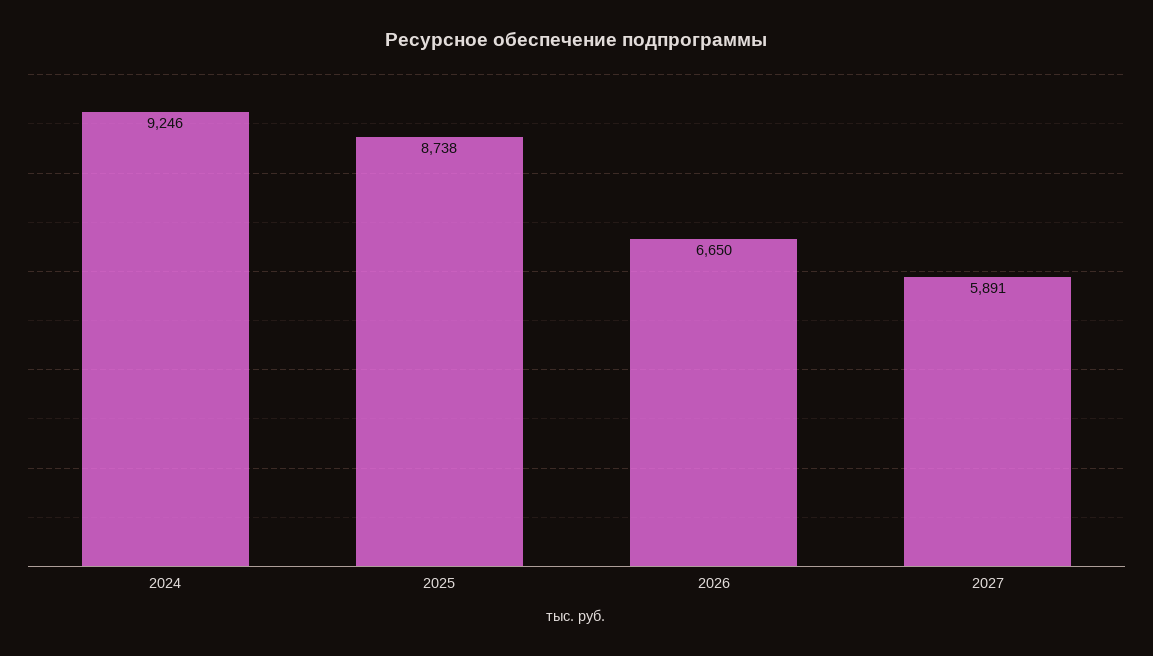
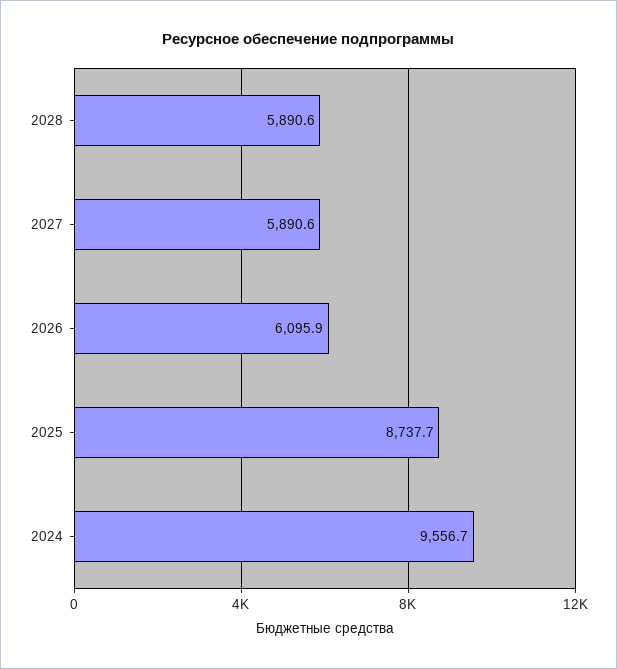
2024: 9246 -> 9556.7
2026: 6650 -> 6095.9
2028: none -> 5890.6

